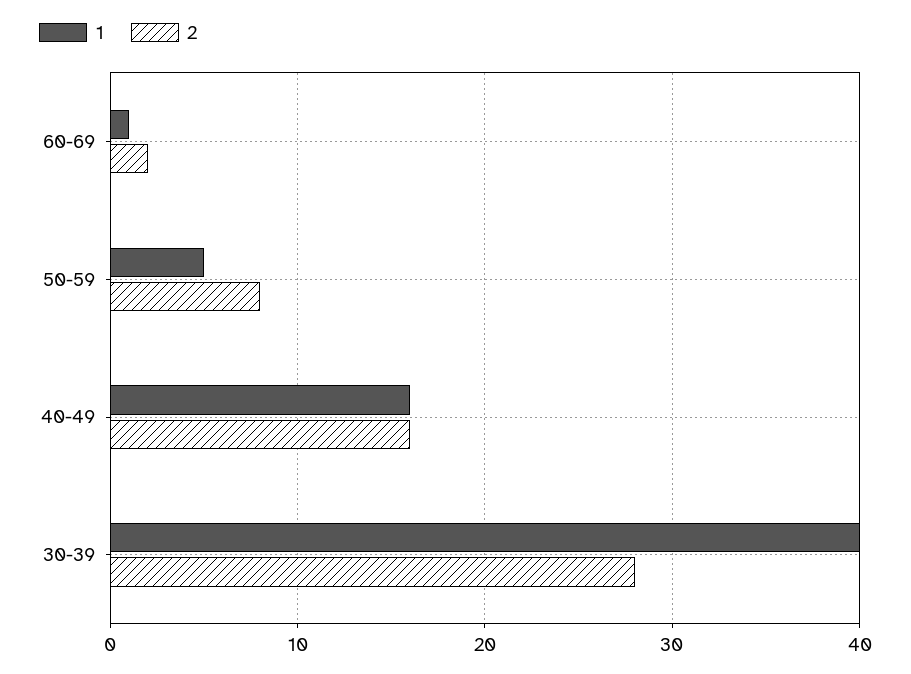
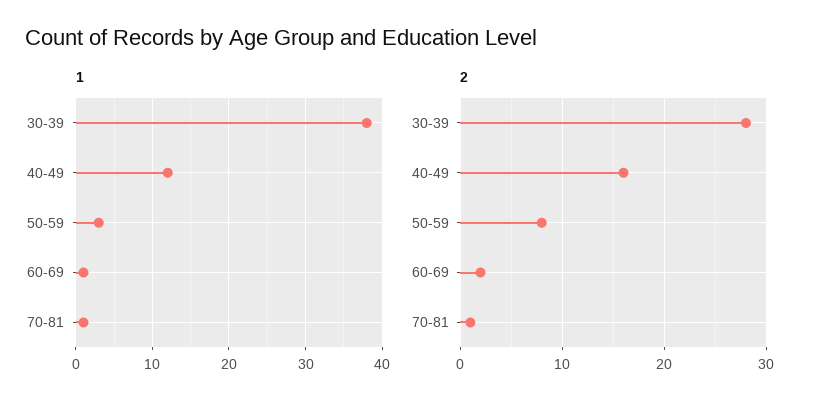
1, 50-59: 5 -> 3
1, 40-49: 16 -> 12
1, 30-39: 40 -> 38
1, 70-81: none -> 1
2, 70-81: none -> 1

